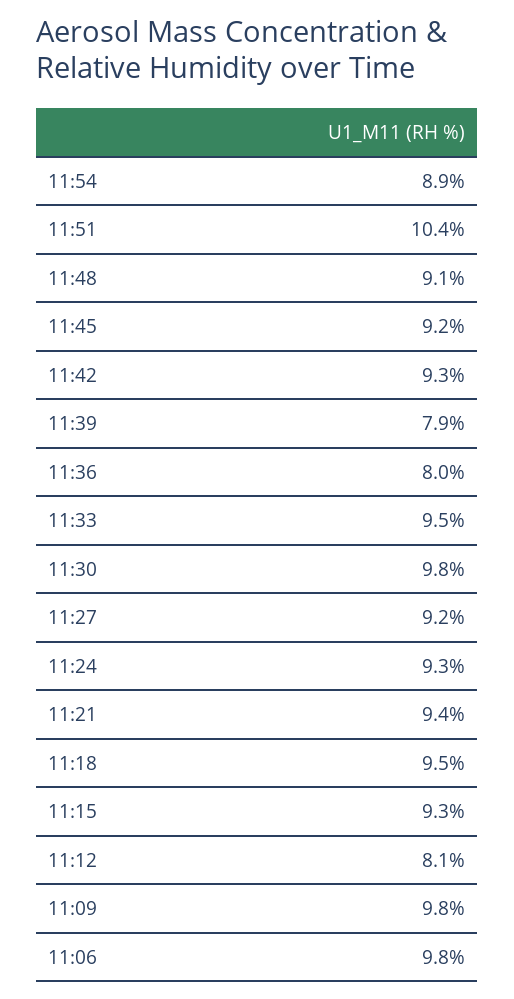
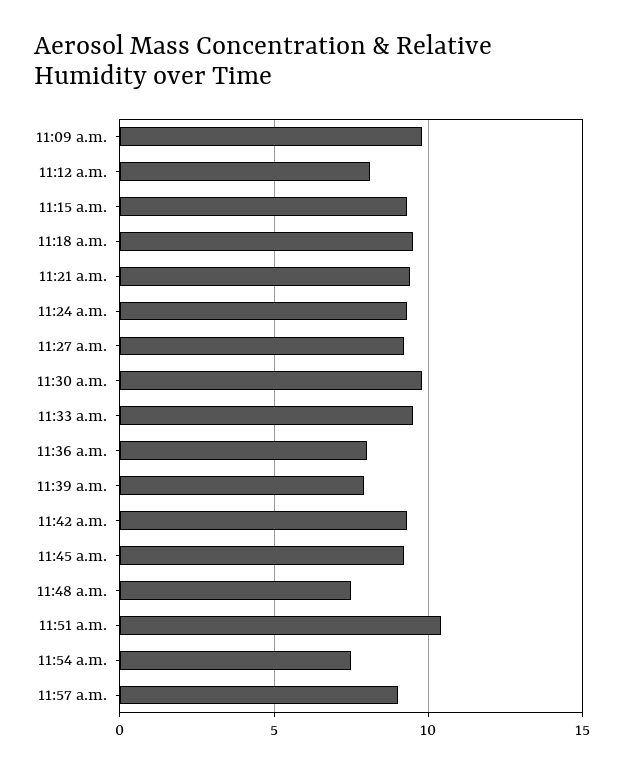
11:54: 8.9 -> 7.5
11:48: 9.1 -> 7.5
11:06: 9.8 -> none
11:57 a.m.: none -> 9

